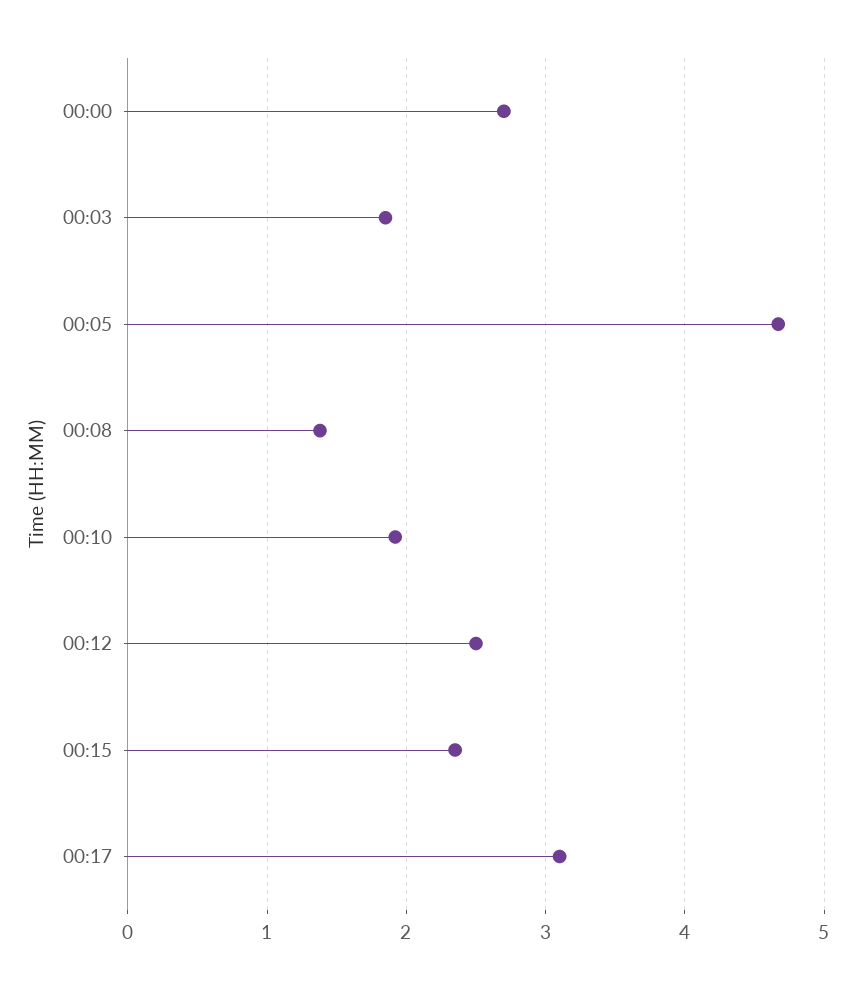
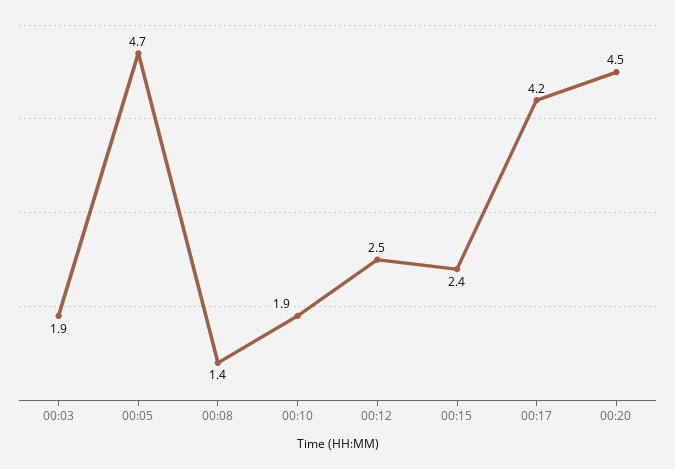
00:00: 2.7 -> none
00:17: 3.1 -> 4.2
00:20: none -> 4.5

